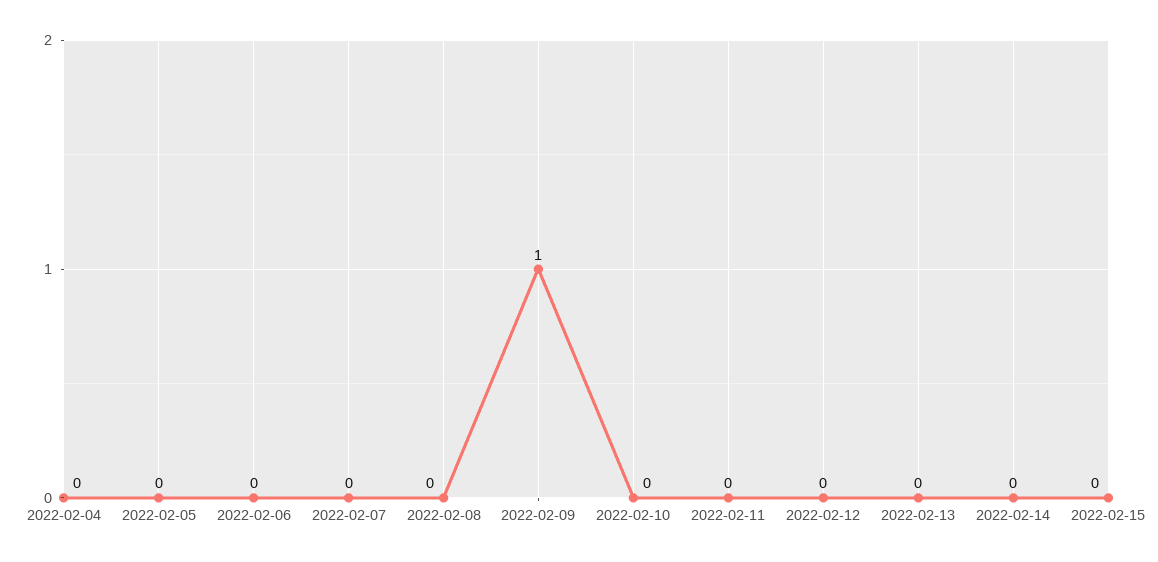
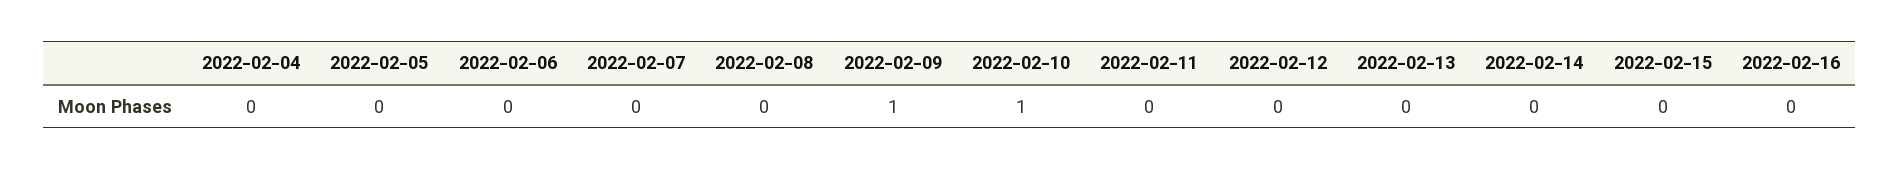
2022-02-10: 0 -> 1
2022-02-16: none -> 0

